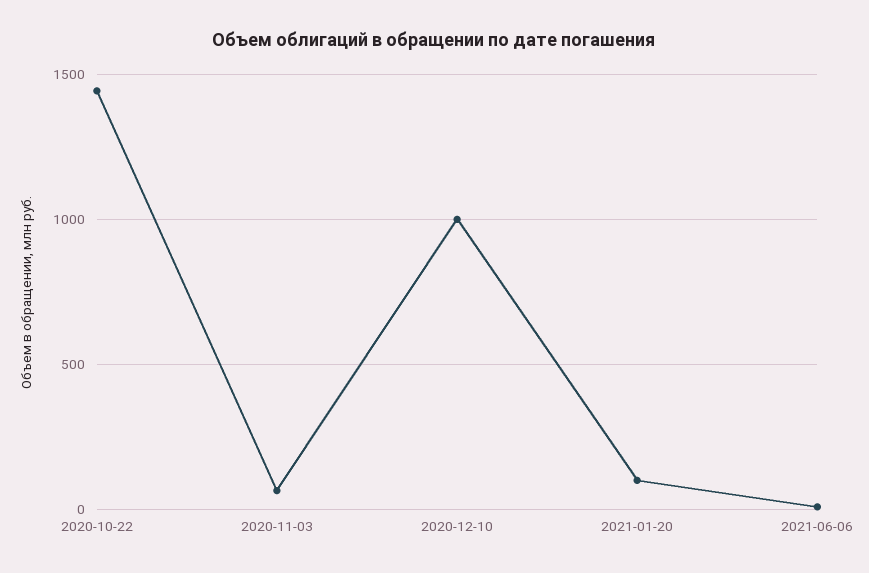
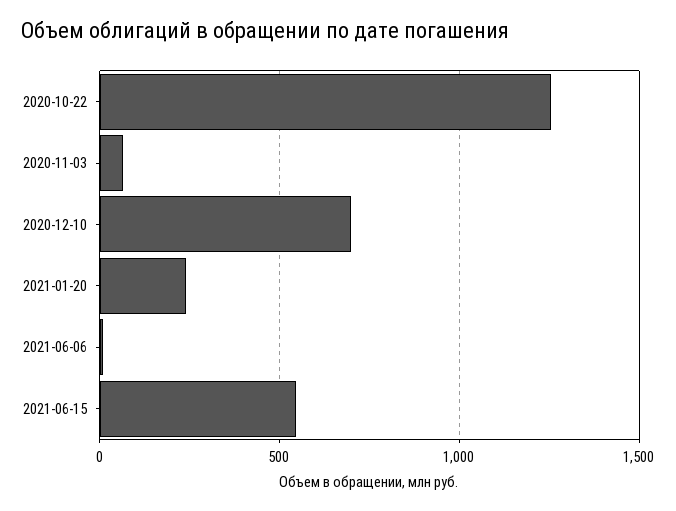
2020-10-22: 1450 -> 1250
2020-12-10: 1000 -> 700
2021-01-20: 100 -> 250
2021-06-15: none -> 550

